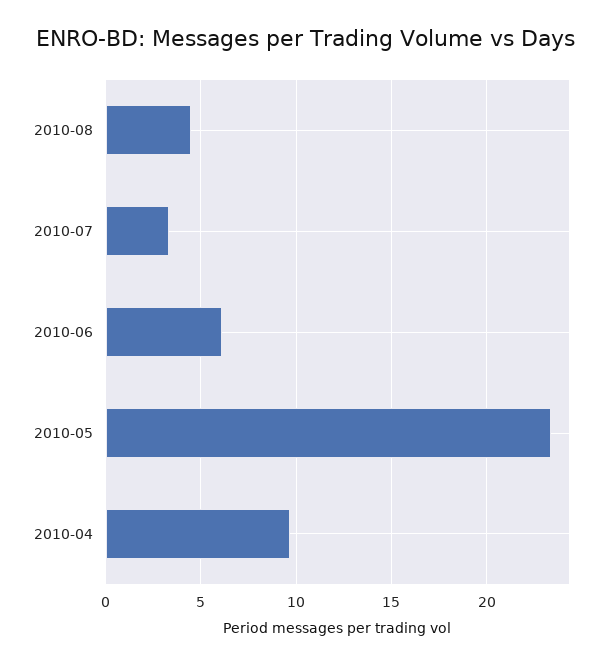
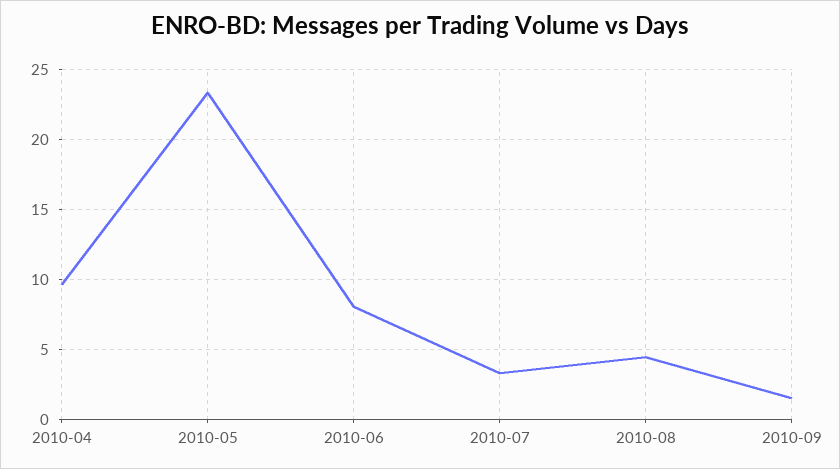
2010-06: 6 -> 8
2010-09: none -> 1.5

